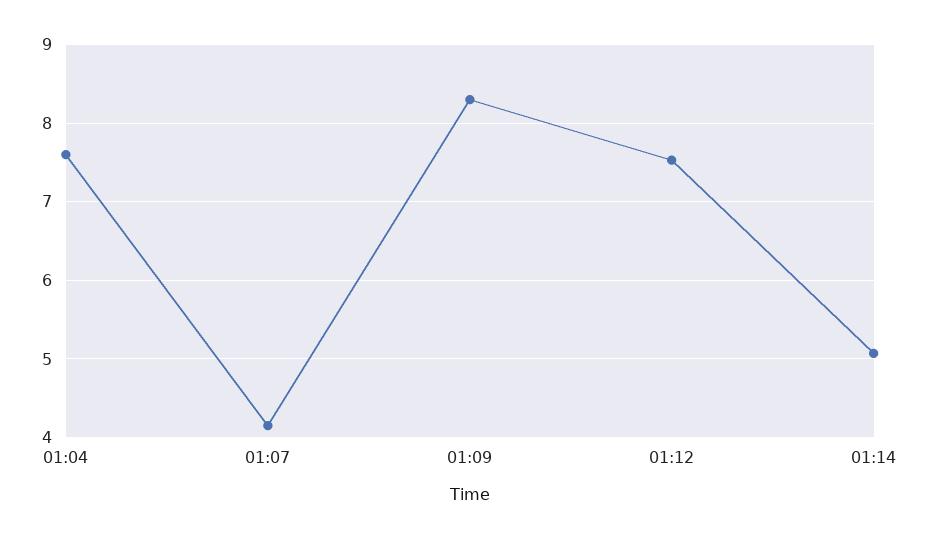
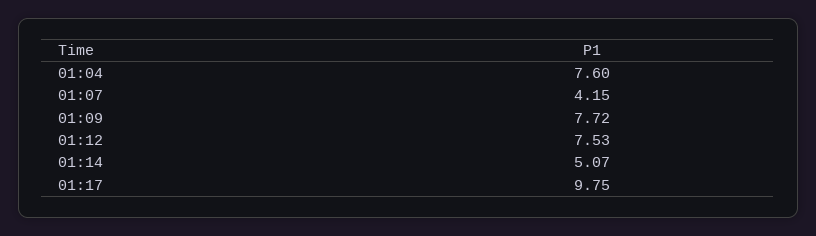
01:09: 8.3 -> 7.72
01:17: none -> 9.75

